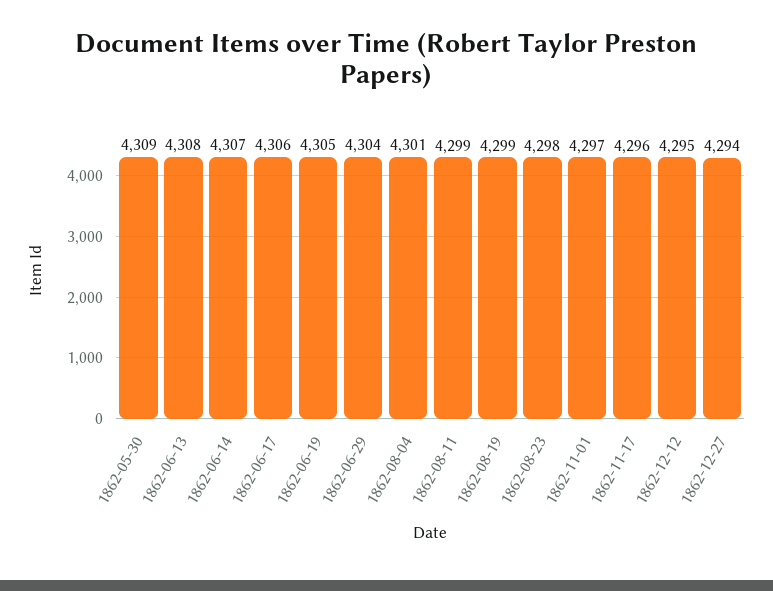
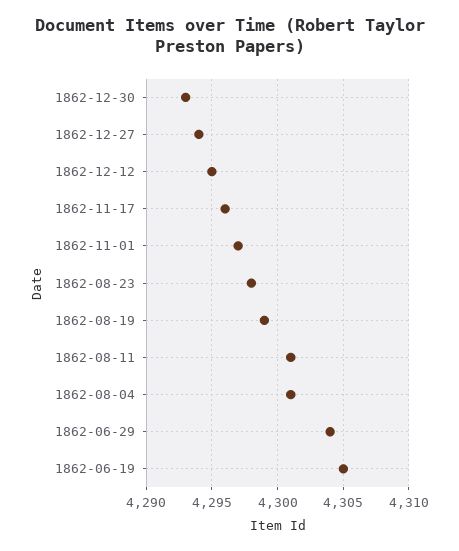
1862-05-30: 4309 -> none
1862-06-13: 4308 -> none
1862-06-14: 4307 -> none
1862-06-17: 4306 -> none
1862-08-11: 4299 -> 4301
1862-12-30: none -> 4293

